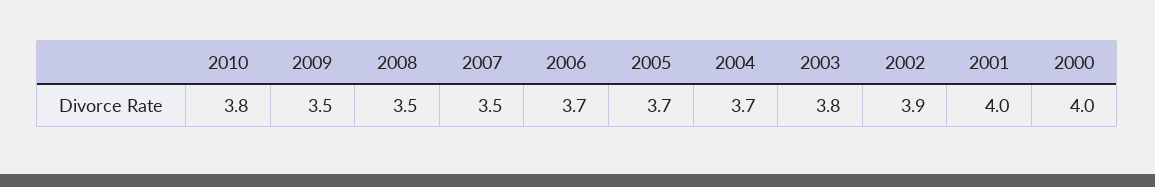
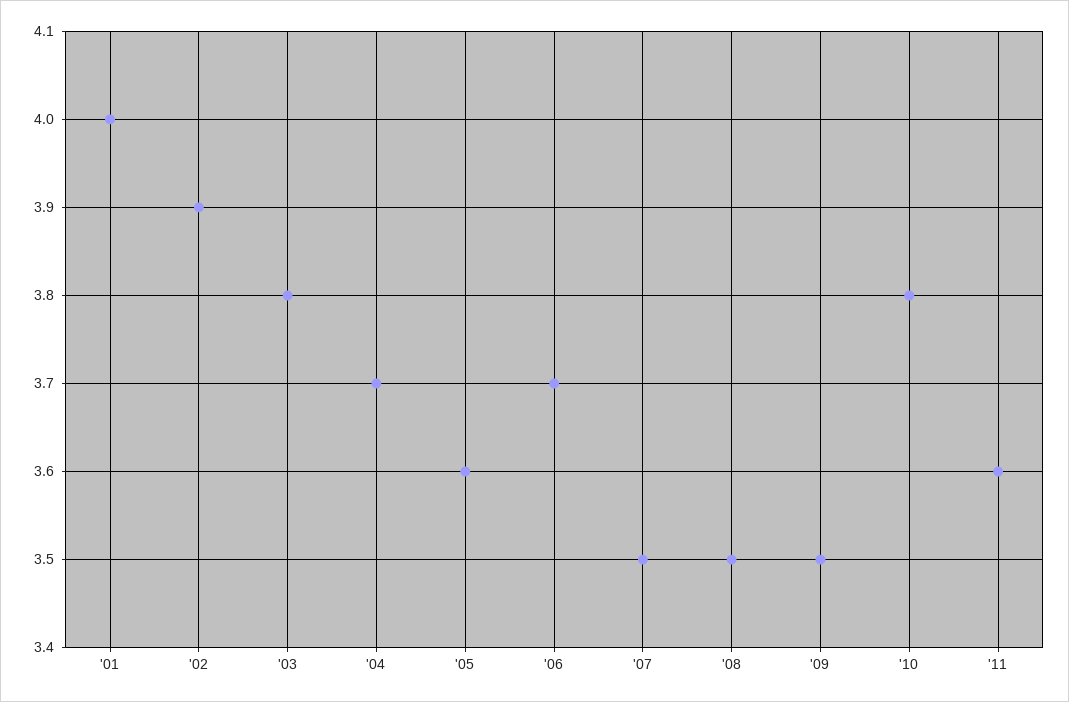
2005: 3.7 -> 3.6
2000: 4 -> none
'11: none -> 3.6

